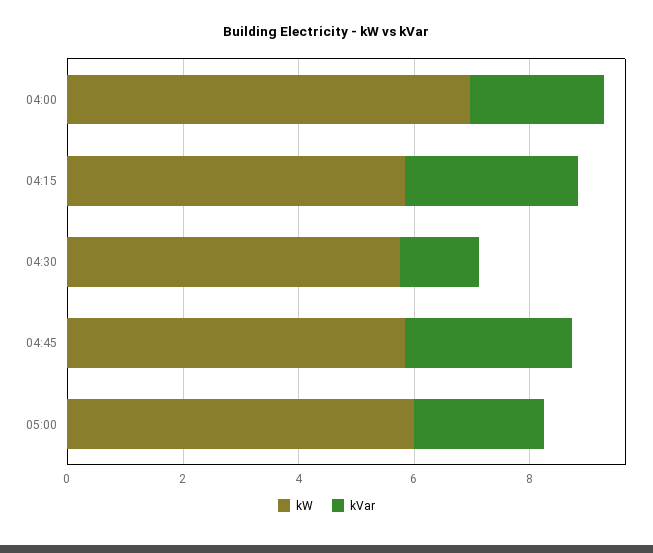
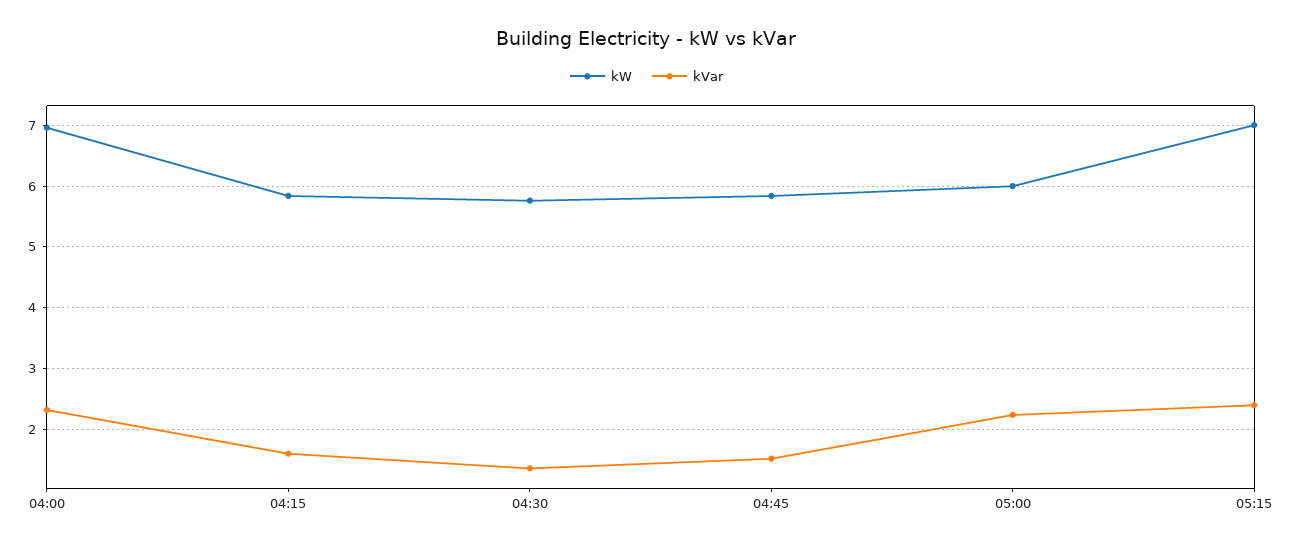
kVar, 04:15: 3 -> 1.6
kVar, 04:45: 3 -> 1.5
kW, 05:15: none -> 7
kVar, 05:15: none -> 2.4

